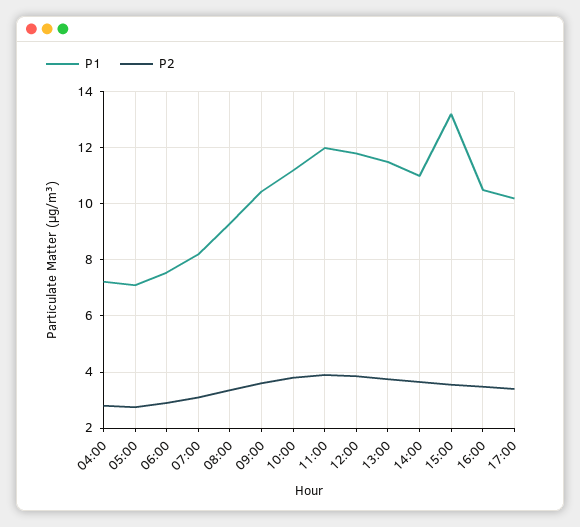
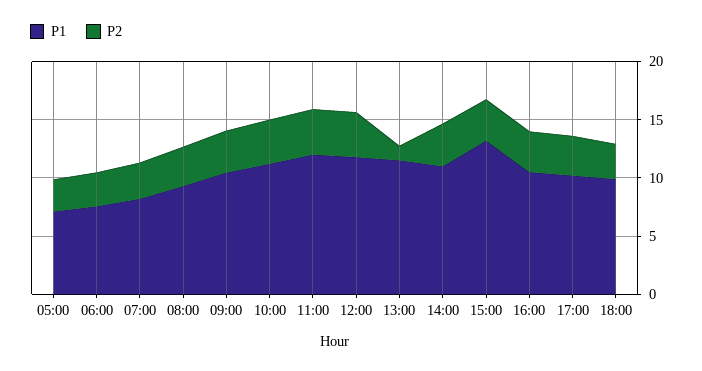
P1, 04:00: 7.25 -> none
P2, 04:00: 2.75 -> none
P2, 13:00: 3.75 -> 1
P1, 18:00: none -> 10
P2, 18:00: none -> 3

